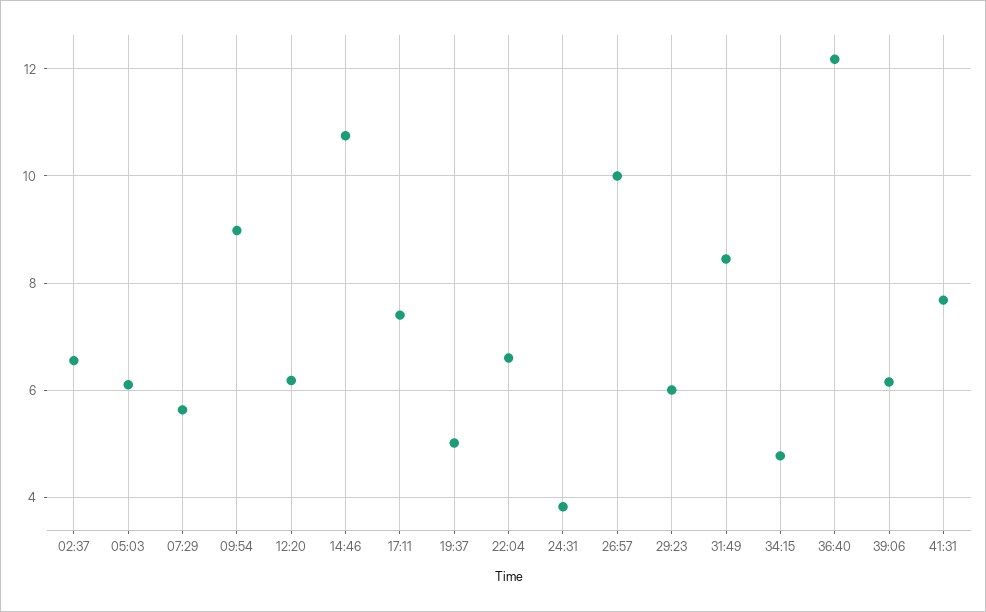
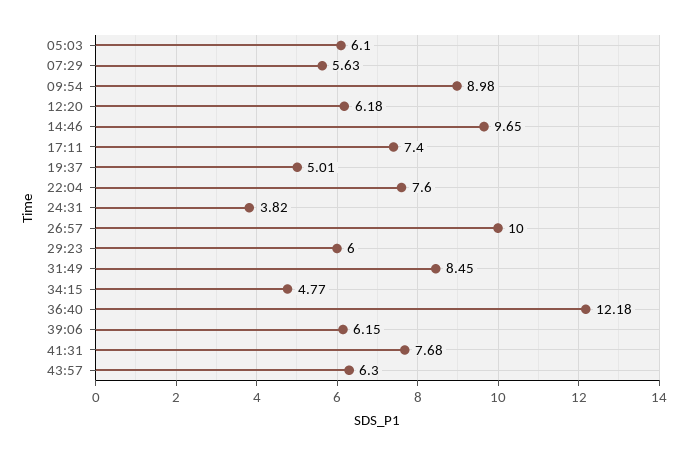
02:37: 6.6 -> none
14:46: 10.8 -> 9.65
22:04: 6.6 -> 7.6
43:57: none -> 6.3

